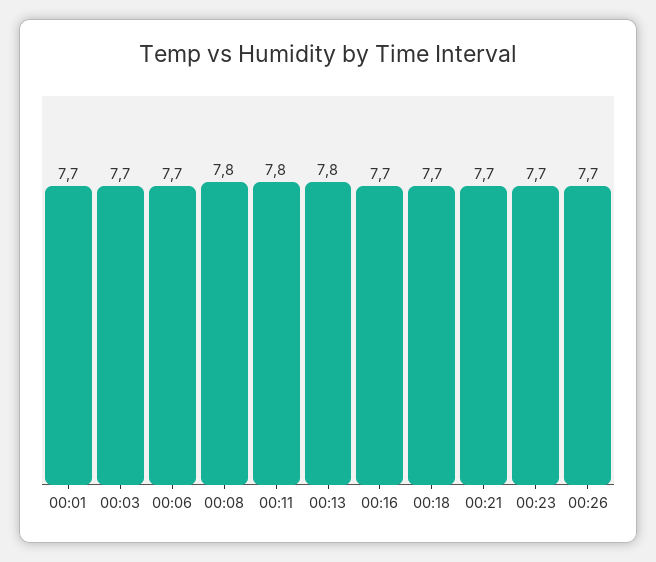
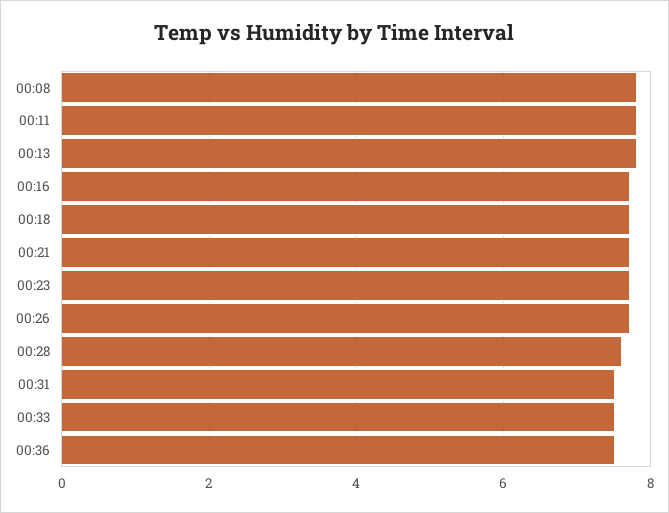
00:01: 7.7 -> none
00:03: 7.7 -> none
00:06: 7.7 -> none
00:28: none -> 7.5
00:31: none -> 7.5
00:33: none -> 7.5
00:36: none -> 7.5

